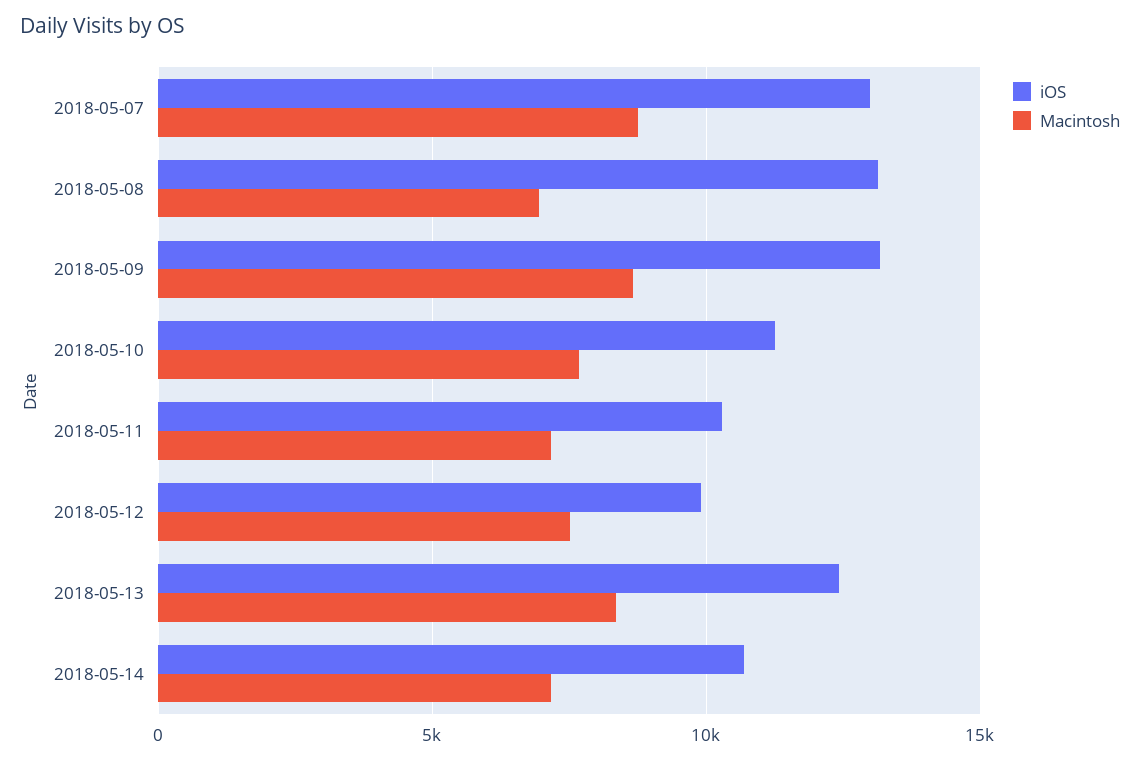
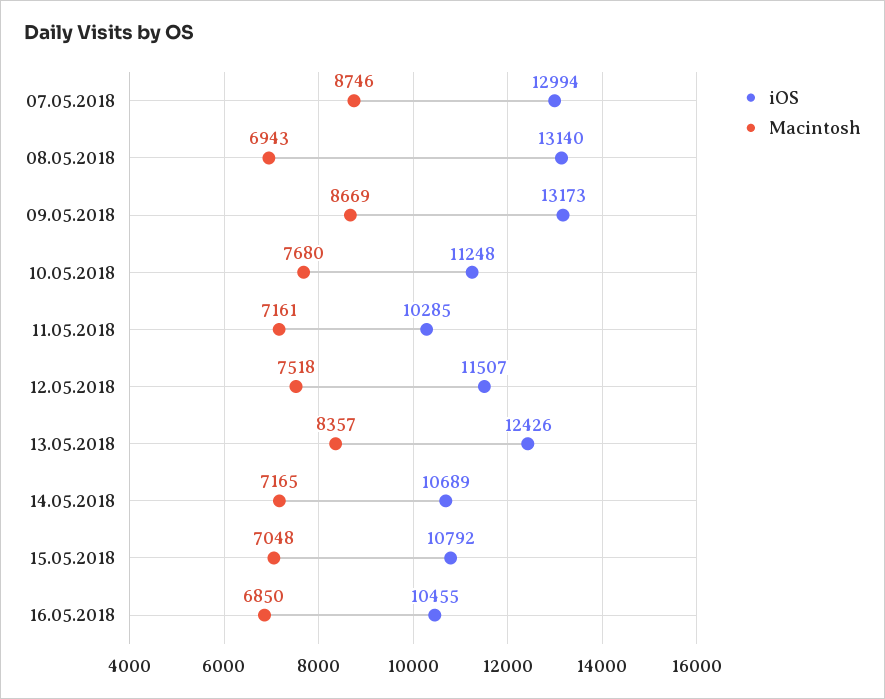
iOS, 2018-05-12: 10000 -> 11507
iOS, 15.05.2018: none -> 10792
Macintosh, 15.05.2018: none -> 7048
iOS, 16.05.2018: none -> 10455
Macintosh, 16.05.2018: none -> 6850

